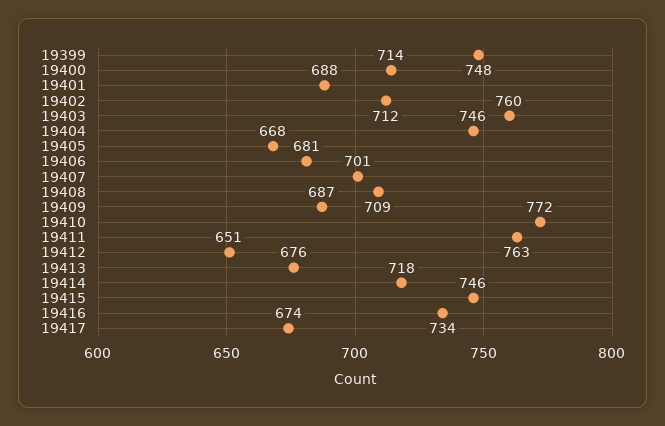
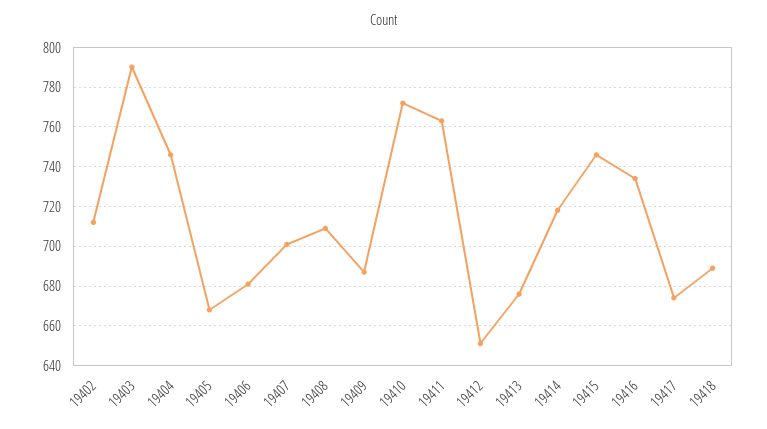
19399: 748 -> none
19400: 714 -> none
19401: 688 -> none
19403: 760 -> 790
19418: none -> 690

